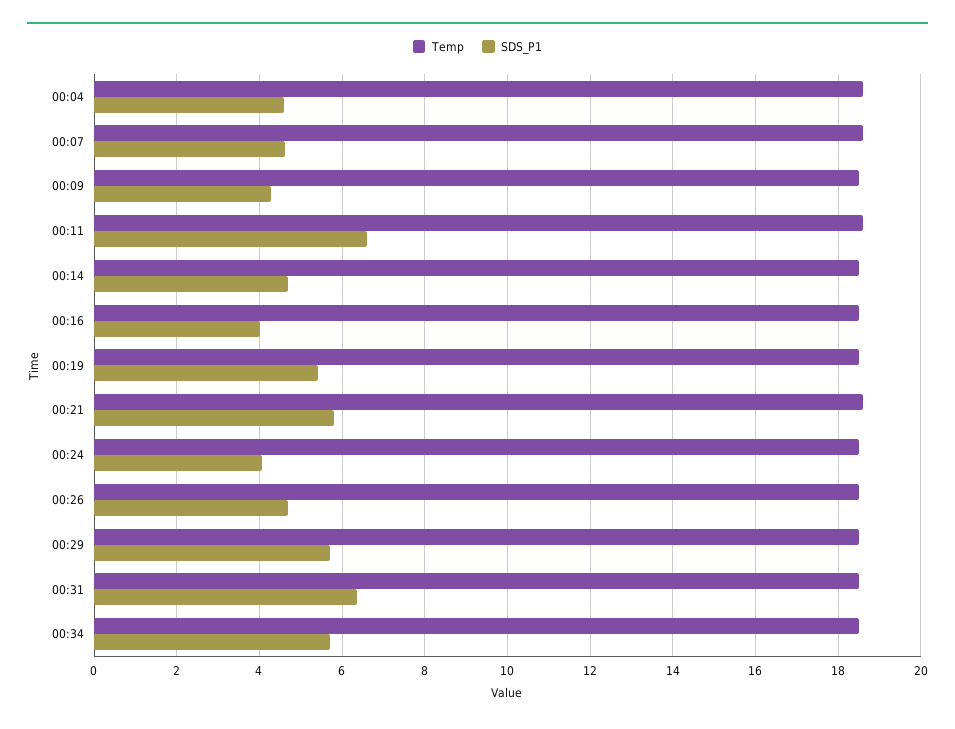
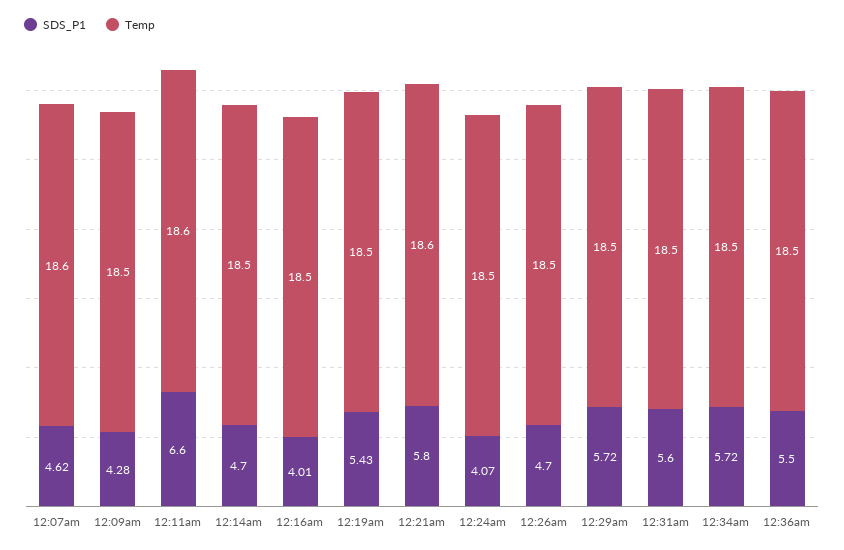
Temp, 00:04: 18.6 -> none
SDS_P1, 00:04: 4.6 -> none
SDS_P1, 00:31: 6.4 -> 5.6
SDS_P1, 12:36am: none -> 5.5
Temp, 12:36am: none -> 18.5

